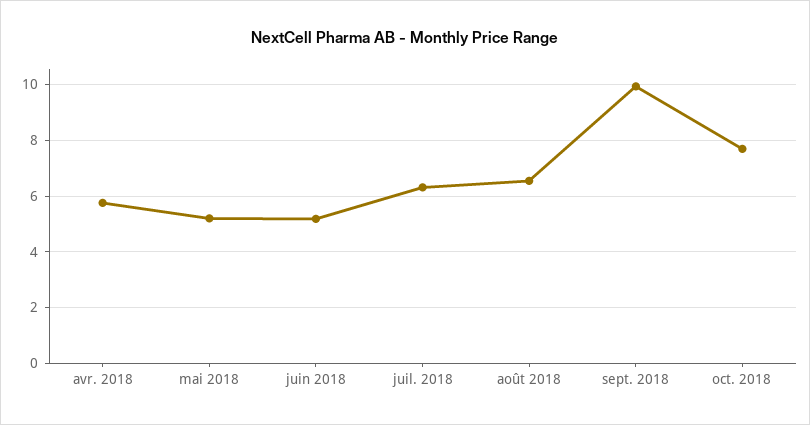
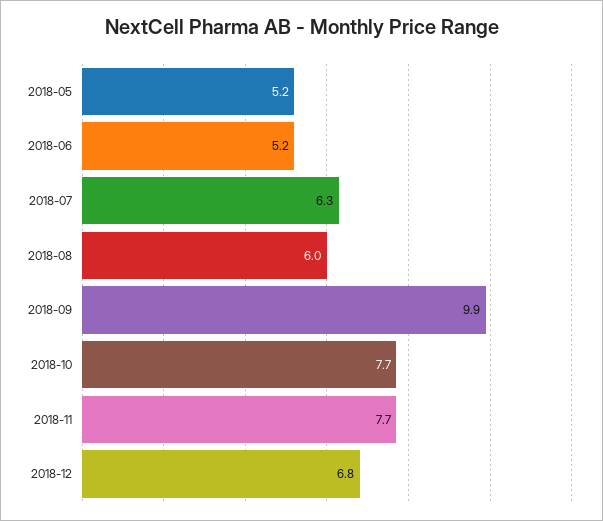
avr. 2018: 5.75 -> none
août 2018: 6.5 -> 6
2018-11: none -> 7.7
2018-12: none -> 6.8

